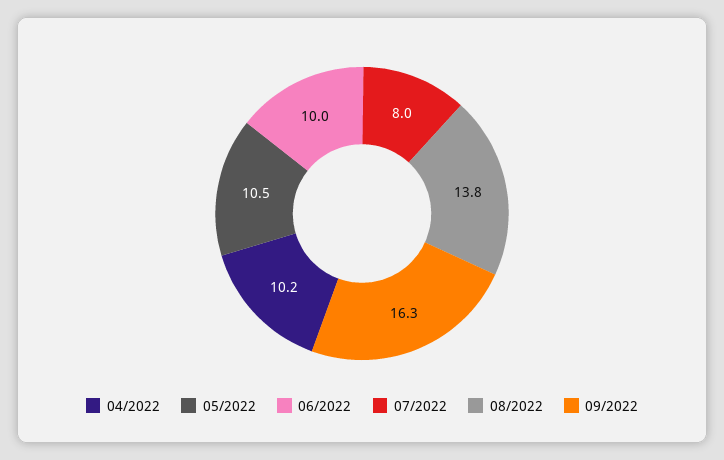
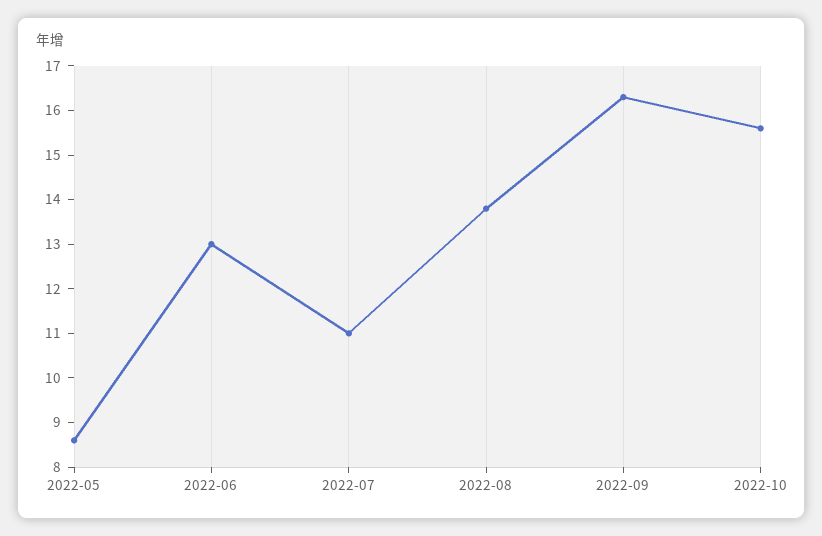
04/2022: 10.2 -> none
05/2022: 10.5 -> 8.5
06/2022: 10 -> 13
07/2022: 8 -> 11
2022-10: none -> 15.5

